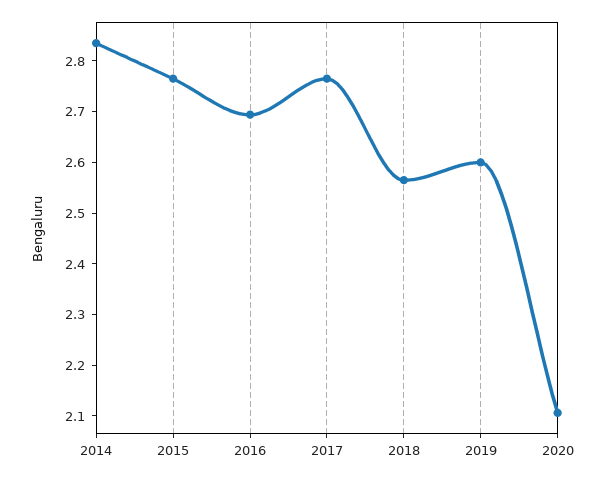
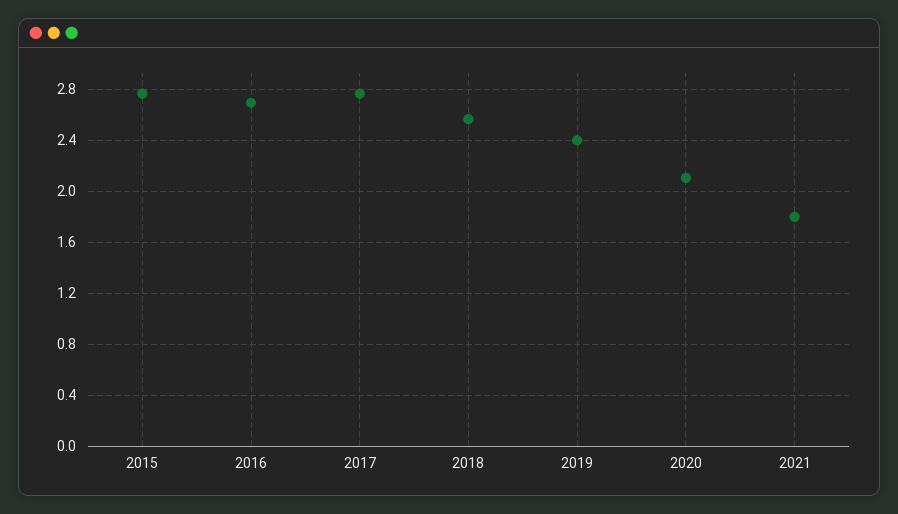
2014: 2.84 -> none
2019: 2.6 -> 2.4
2021: none -> 1.8

